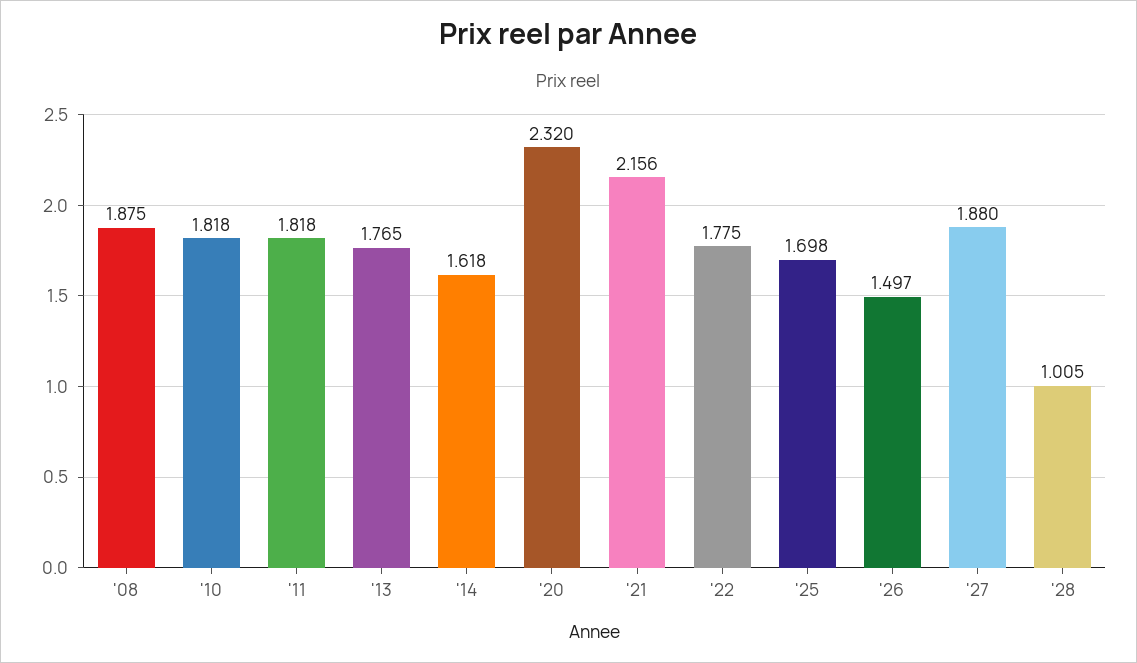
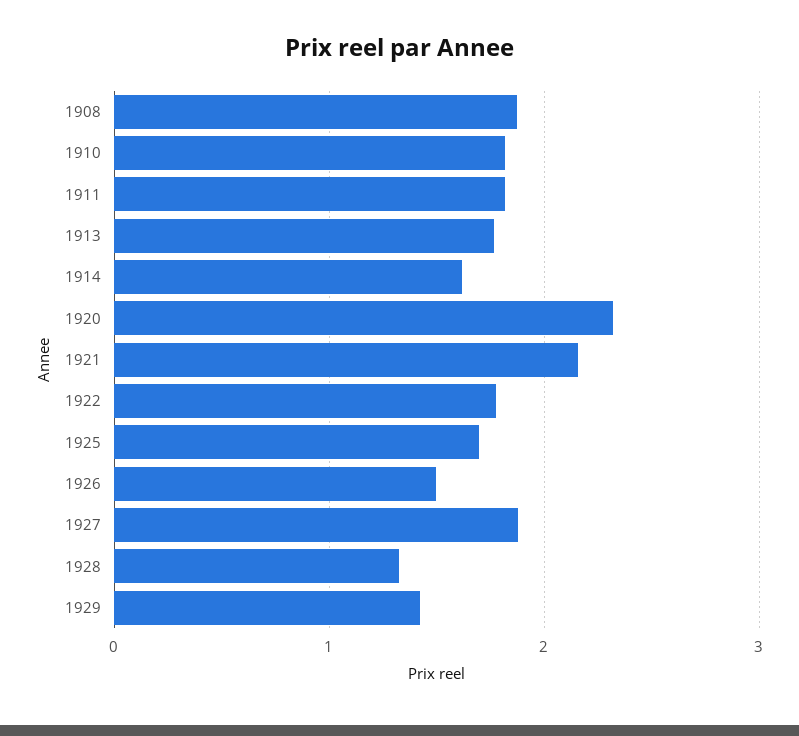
'28: 1.005 -> 1.3
1929: none -> 1.4

